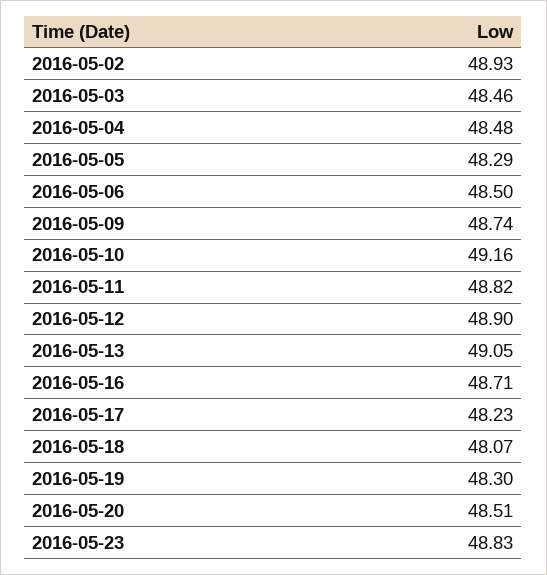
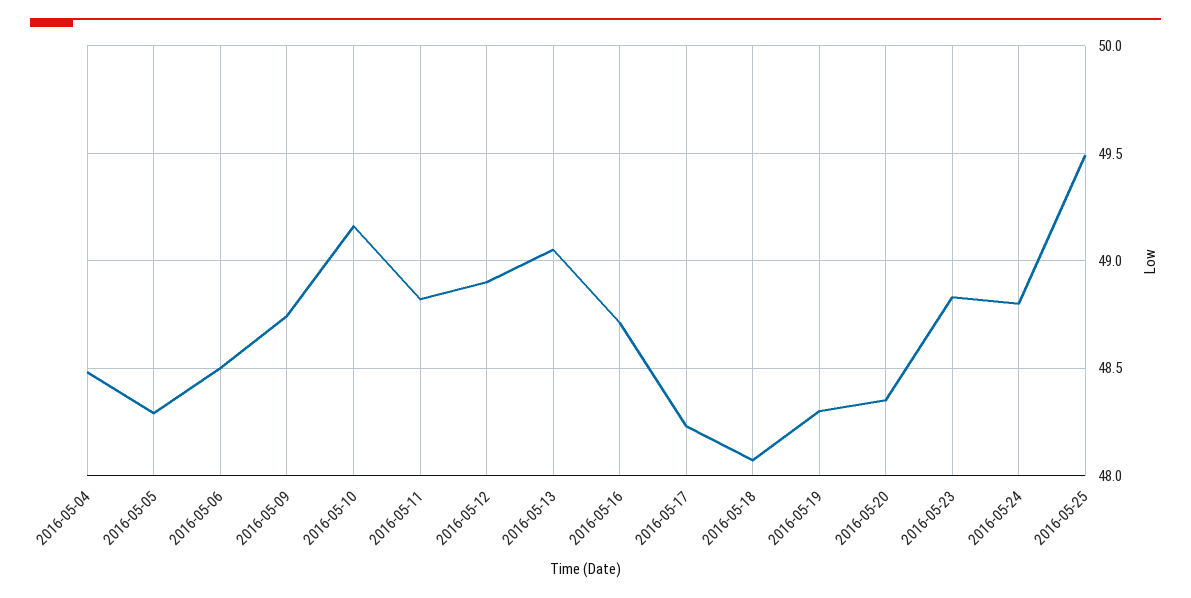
2016-05-02: 48.93 -> none
2016-05-03: 48.46 -> none
2016-05-20: 48.51 -> 48.35
2016-05-24: none -> 48.8
2016-05-25: none -> 49.5

